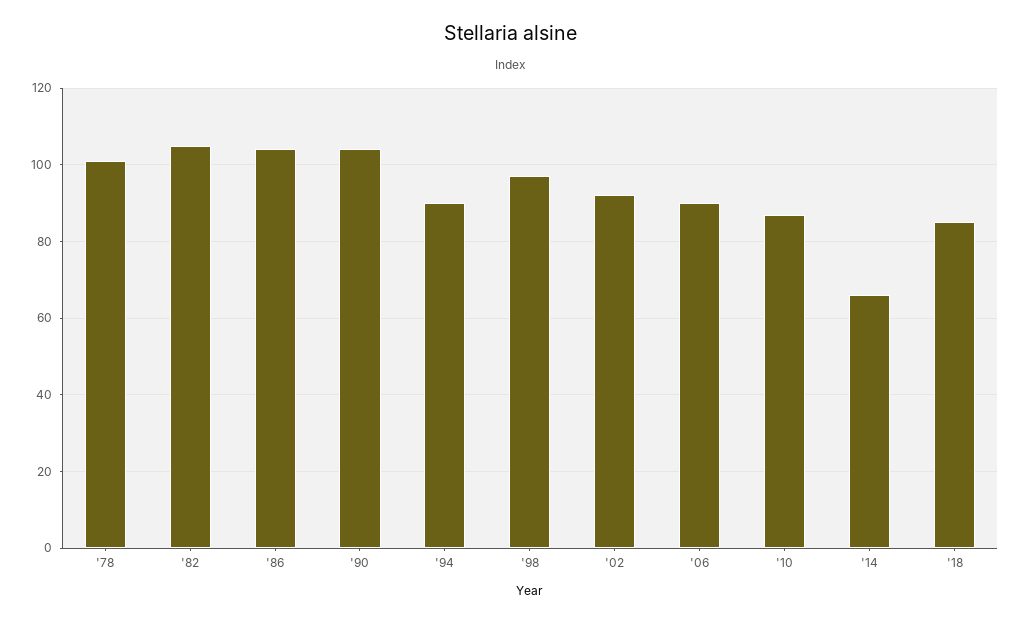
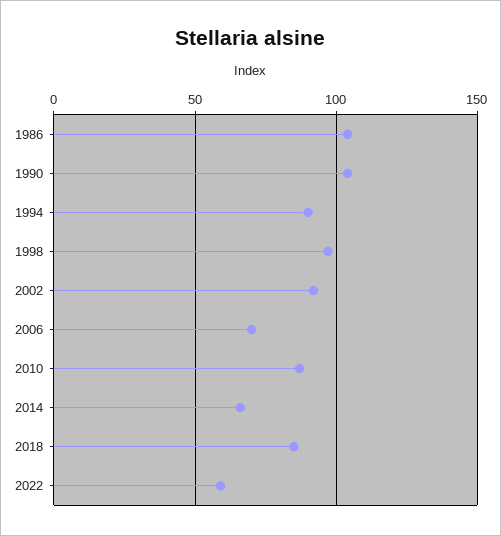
'78: 100 -> none
'82: 105 -> none
'06: 90 -> 70
2022: none -> 60

